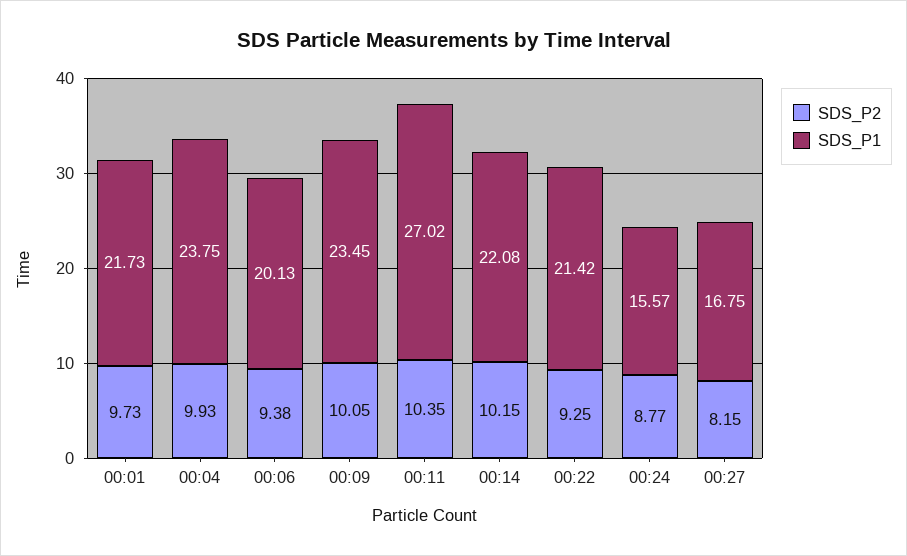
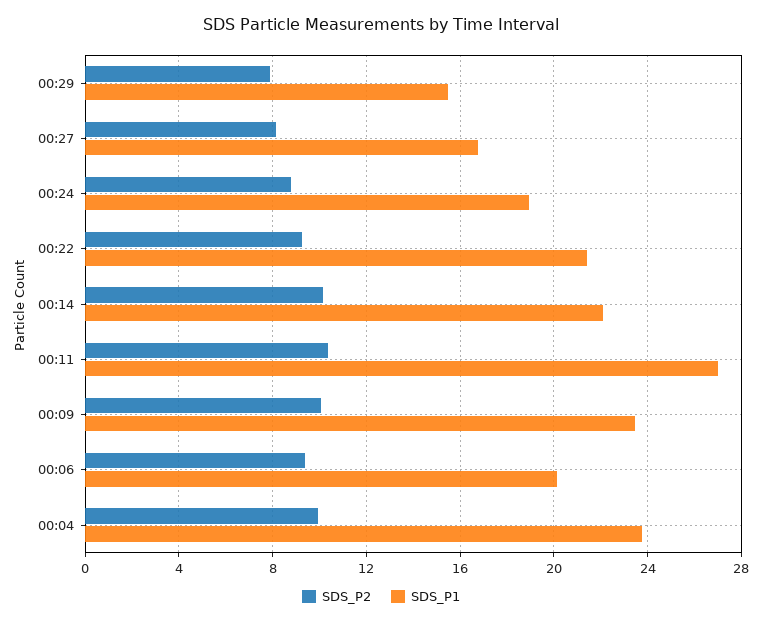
SDS_P2, 00:01: 9.73 -> none
SDS_P1, 00:01: 21.73 -> none
SDS_P1, 00:24: 15.57 -> 19
SDS_P2, 00:29: none -> 8
SDS_P1, 00:29: none -> 15.5

